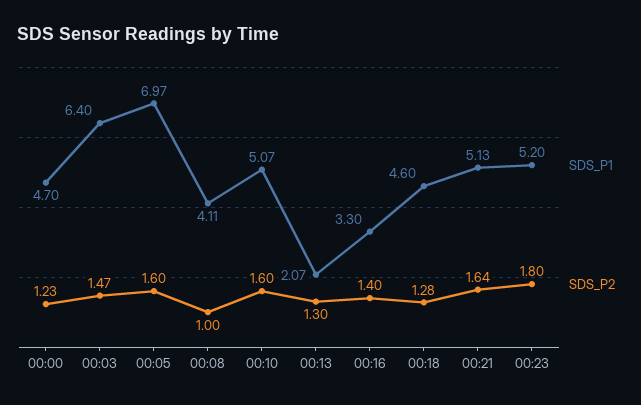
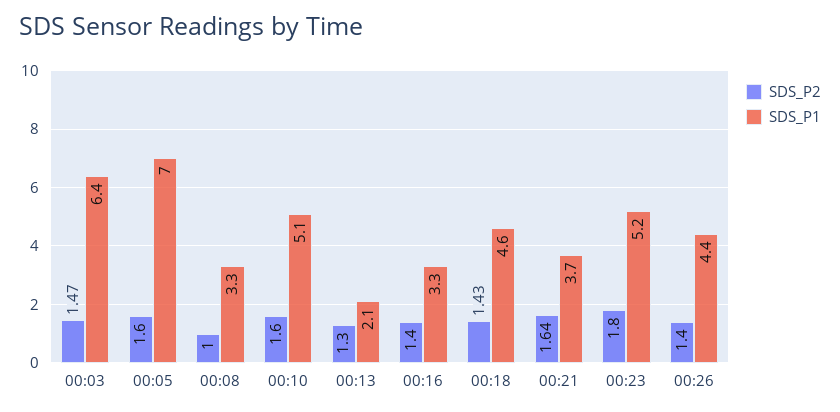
SDS_P1, 00:00: 4.7 -> none
SDS_P2, 00:00: 1.23 -> none
SDS_P1, 00:08: 4.11 -> 3.3
SDS_P2, 00:18: 1.28 -> 1.43
SDS_P1, 00:21: 5.13 -> 3.7
SDS_P2, 00:26: none -> 1.4
SDS_P1, 00:26: none -> 4.4

